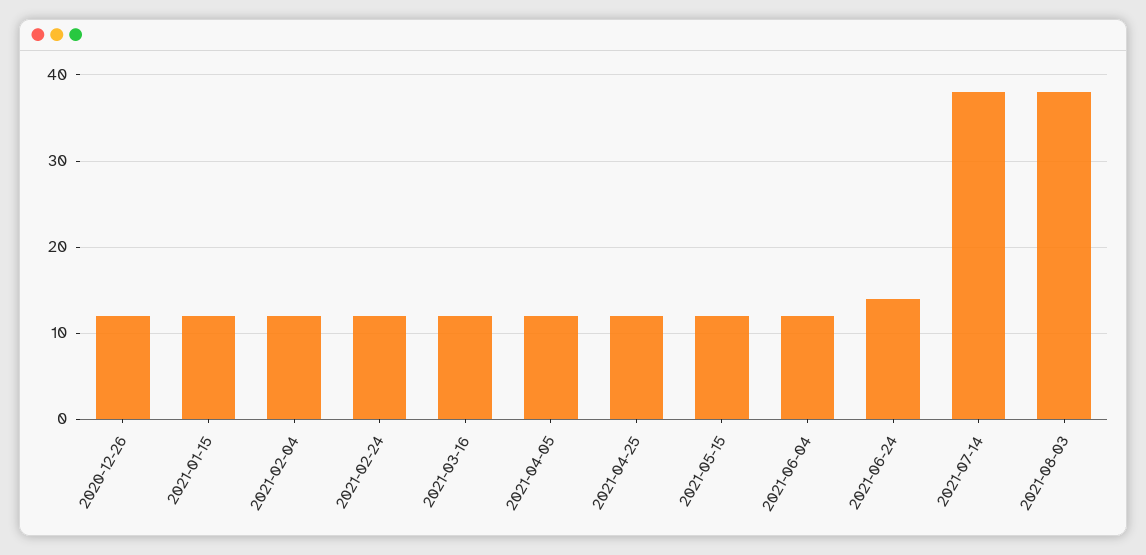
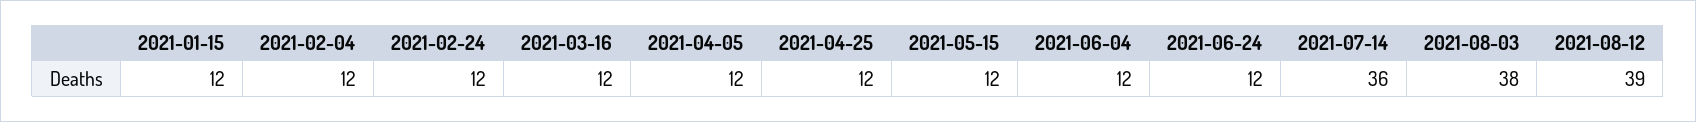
2020-12-26: 12 -> none
2021-06-24: 14 -> 12
2021-07-14: 38 -> 36
2021-08-12: none -> 39

